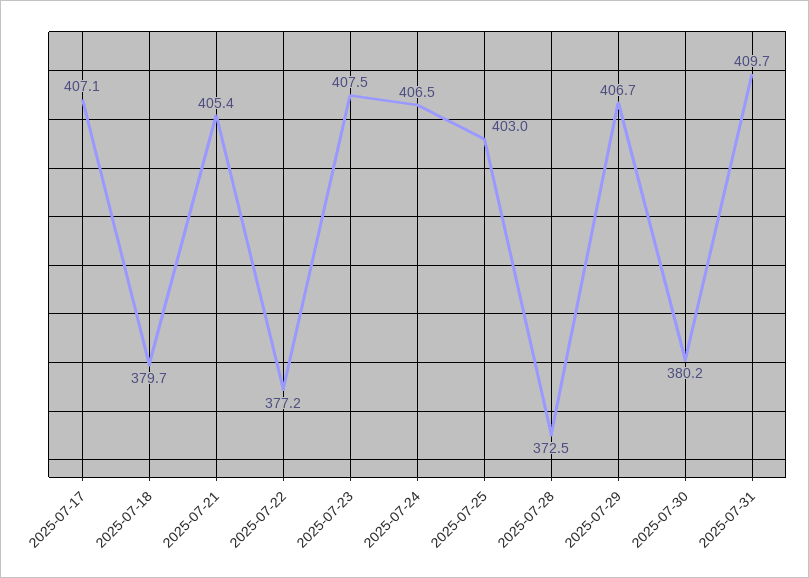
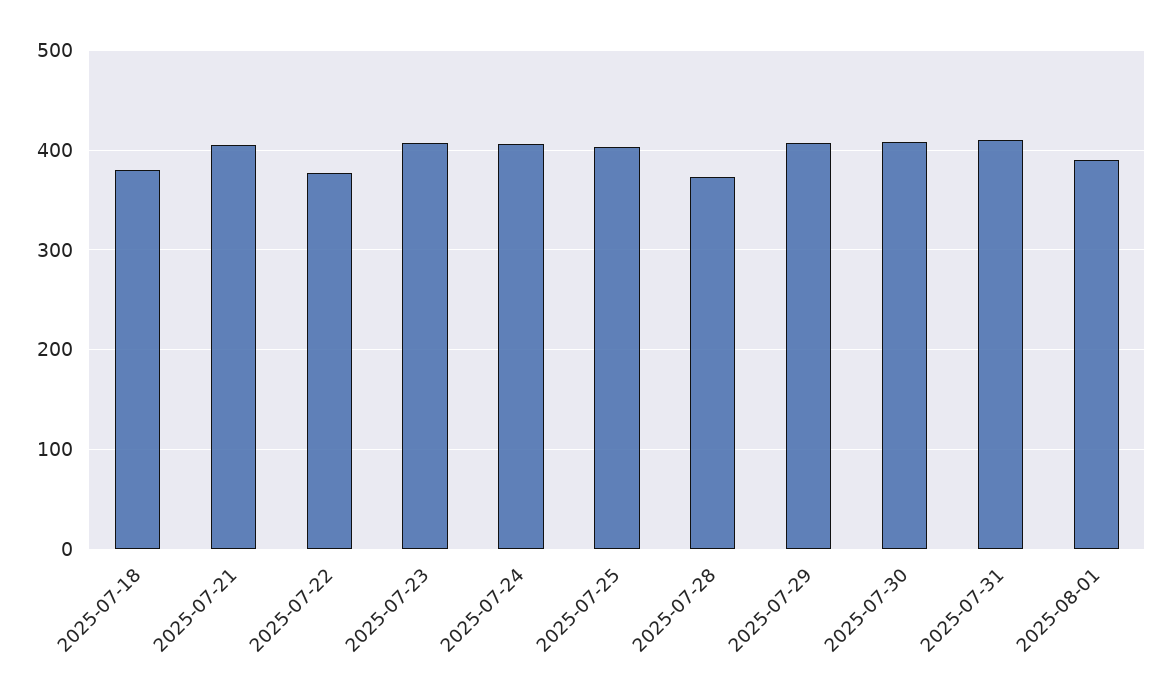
2025-07-17: 407.1 -> none
2025-07-30: 380.2 -> 410
2025-08-01: none -> 390

